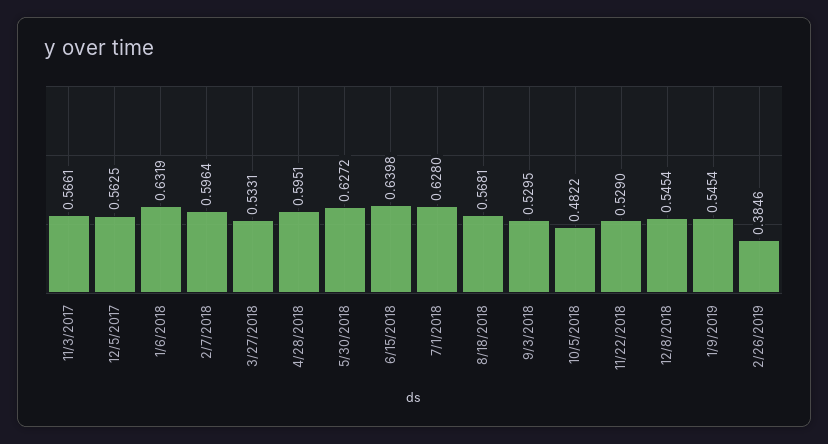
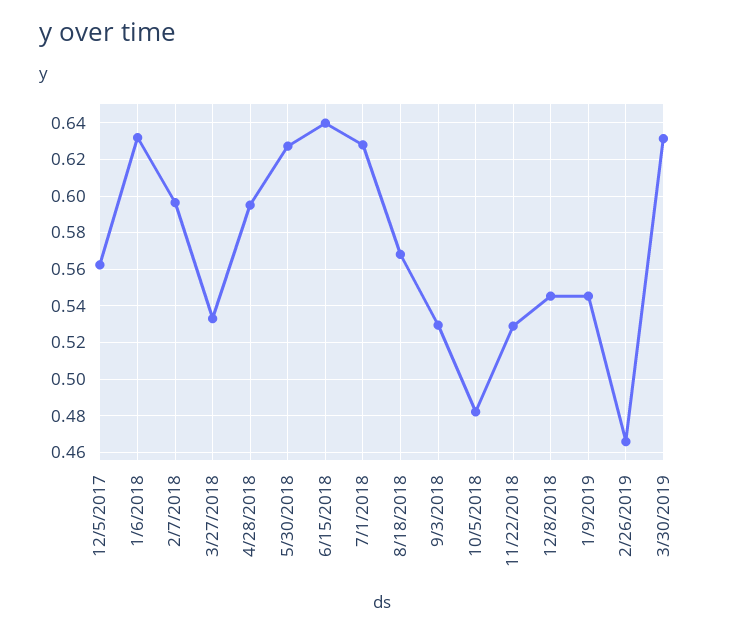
11/3/2017: 0.5661 -> none
2/26/2019: 0.3846 -> 0.465
3/30/2019: none -> 0.63

